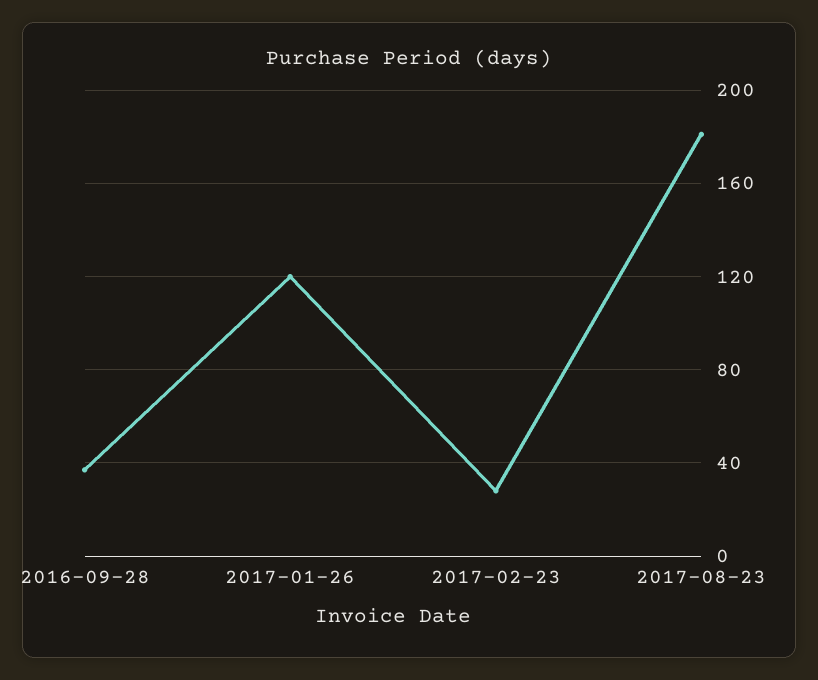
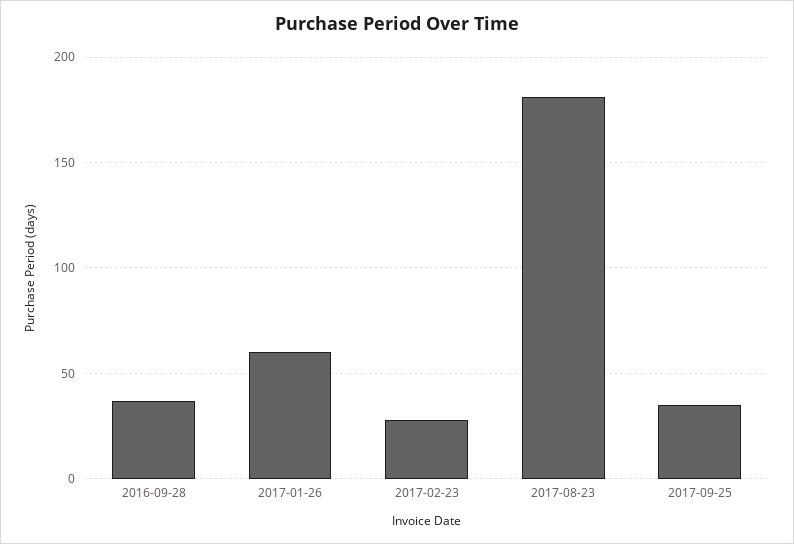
2017-01-26: 120 -> 60
2017-09-25: none -> 35

